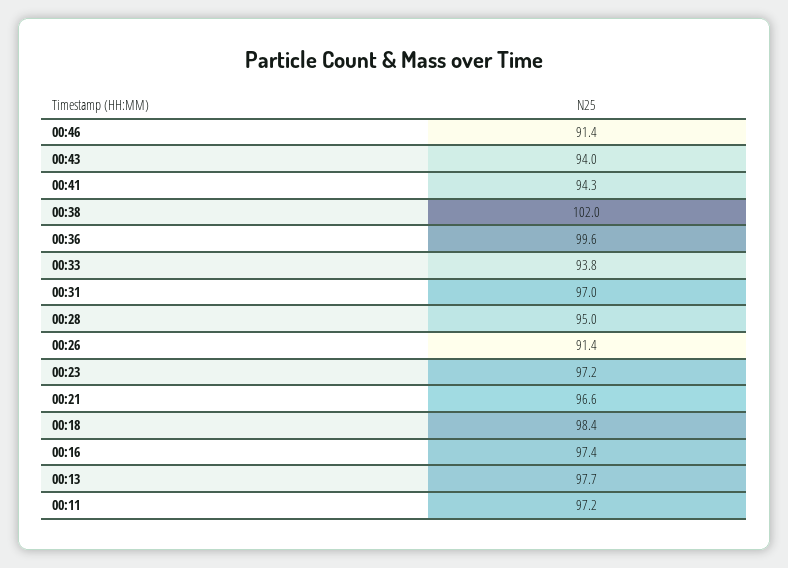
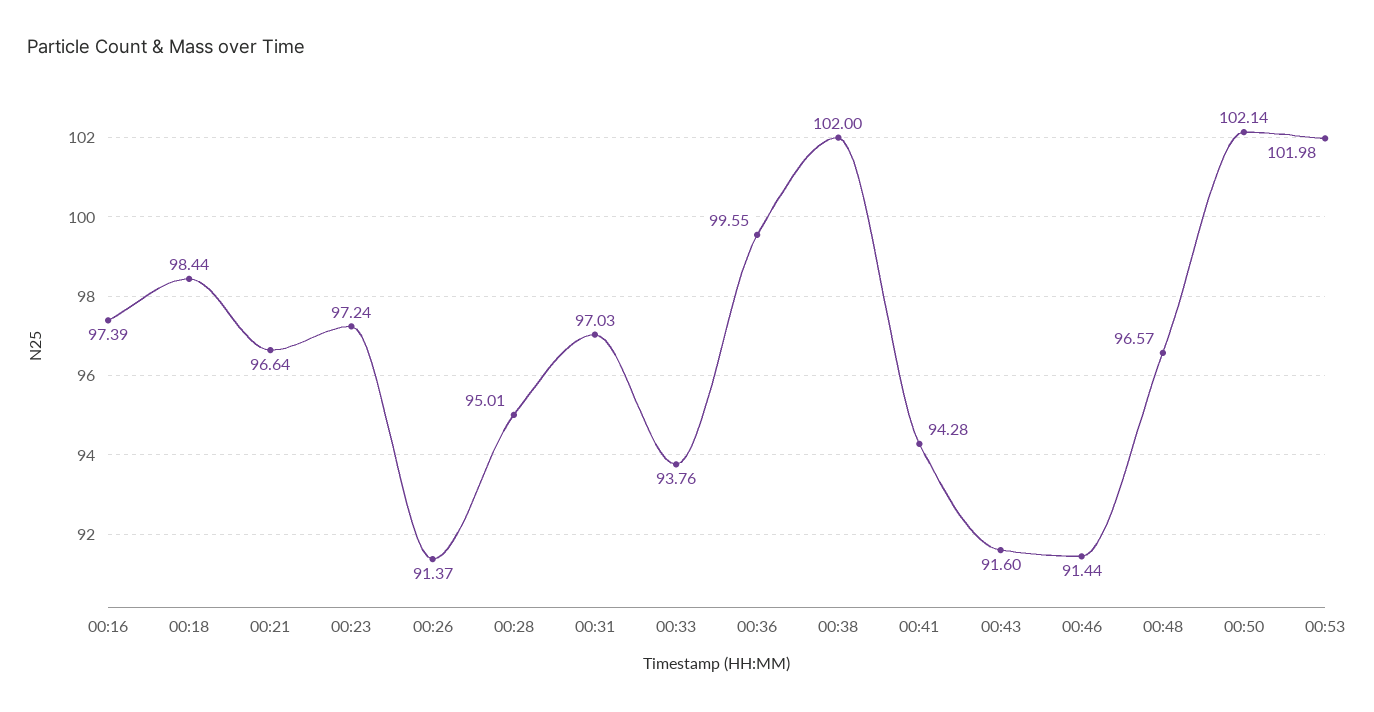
00:43: 94 -> 91.6
00:13: 97.7 -> none
00:11: 97.2 -> none
00:48: none -> 96.57
00:50: none -> 102.14
00:53: none -> 101.98

